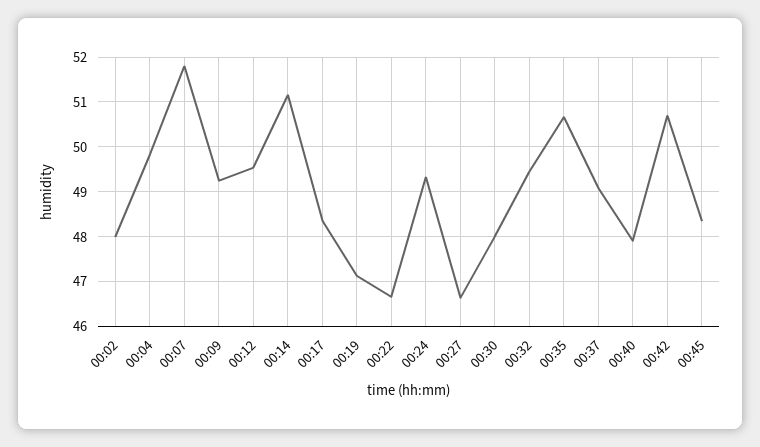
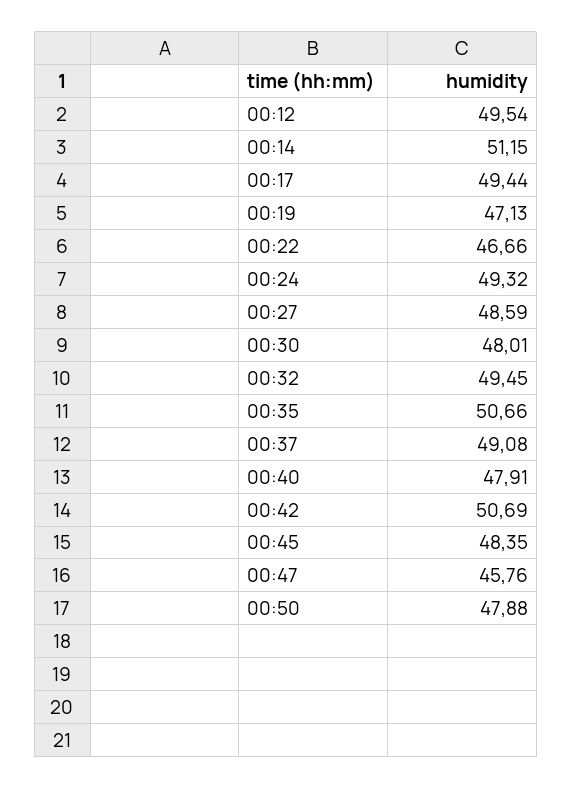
00:02: 48 -> none
00:04: 49.8 -> none
00:07: 51.8 -> none
00:09: 49.2 -> none
00:17: 48.4 -> 49.44
00:27: 46.6 -> 48.59
00:47: none -> 45.76
00:50: none -> 47.88

